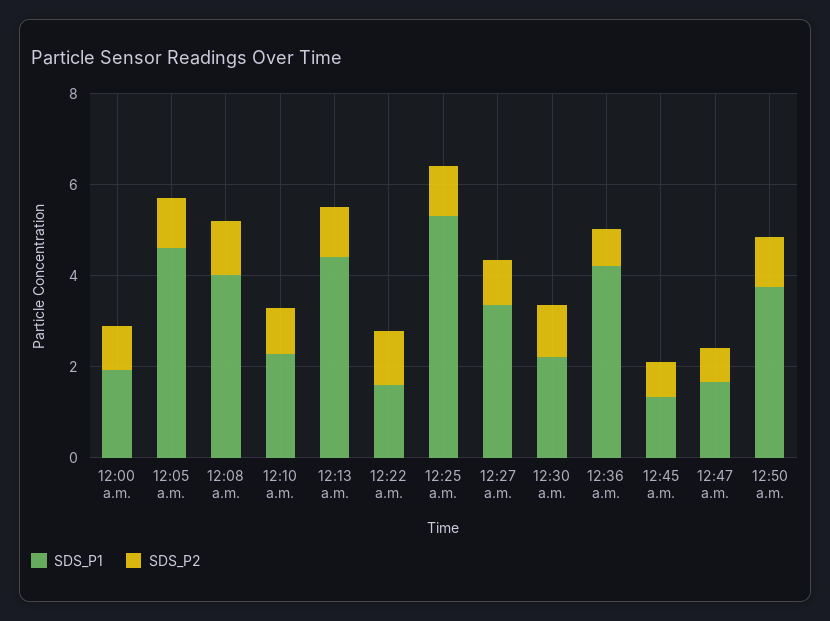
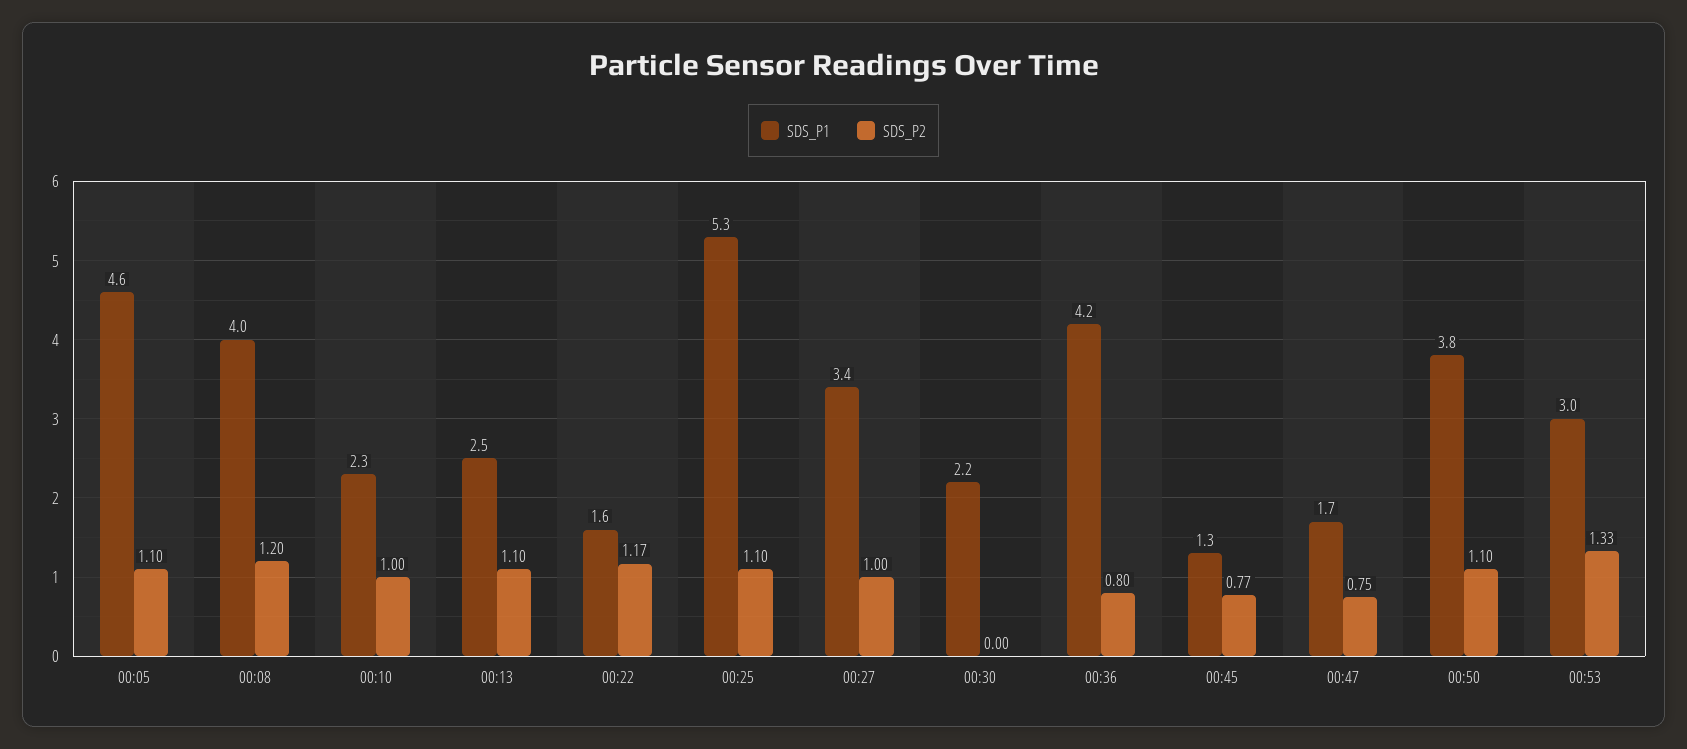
SDS_P1, 12:00 a.m.: 2 -> none
SDS_P2, 12:00 a.m.: 1 -> none
SDS_P1, 12:13 a.m.: 4.5 -> 2.5
SDS_P2, 12:30 a.m.: 1 -> 0
SDS_P1, 00:53: none -> 3
SDS_P2, 00:53: none -> 1.33

